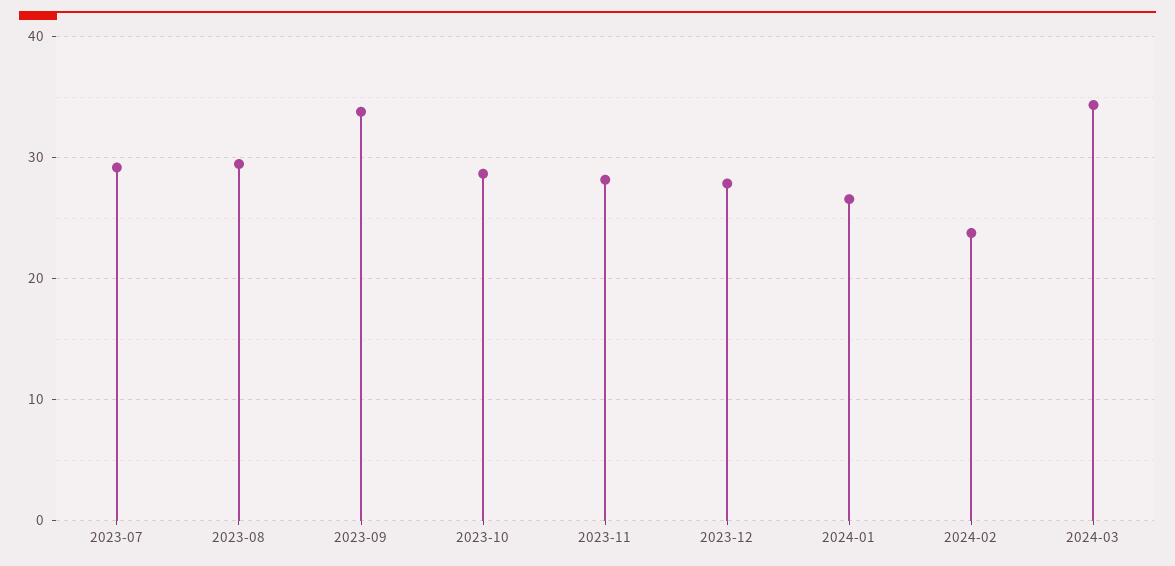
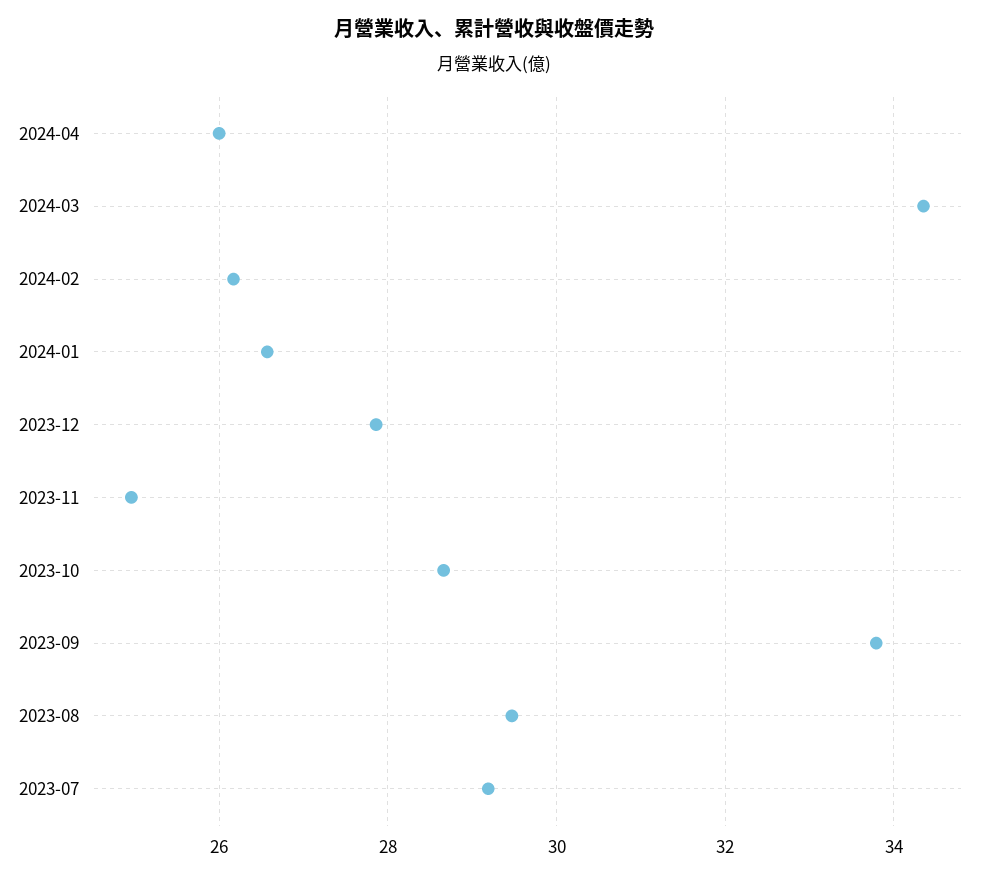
2023-11: 28 -> 25
2024-02: 24 -> 26.2
2024-04: none -> 26

